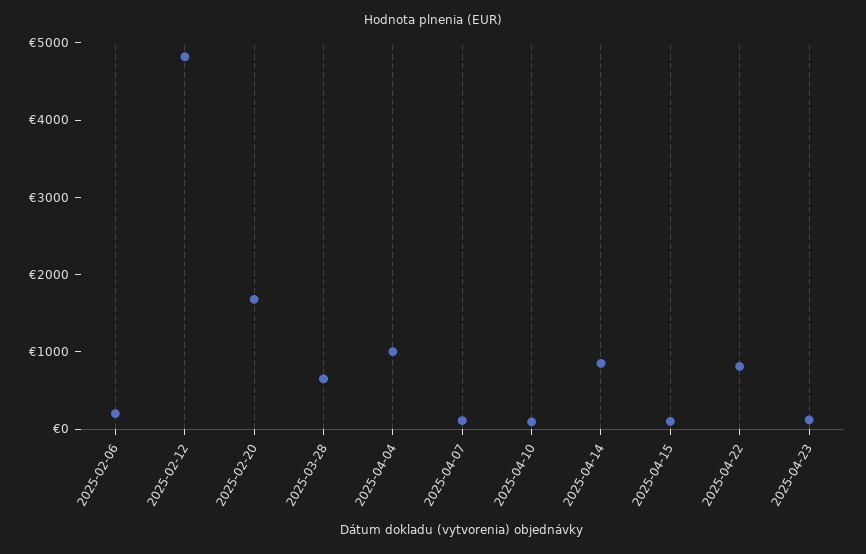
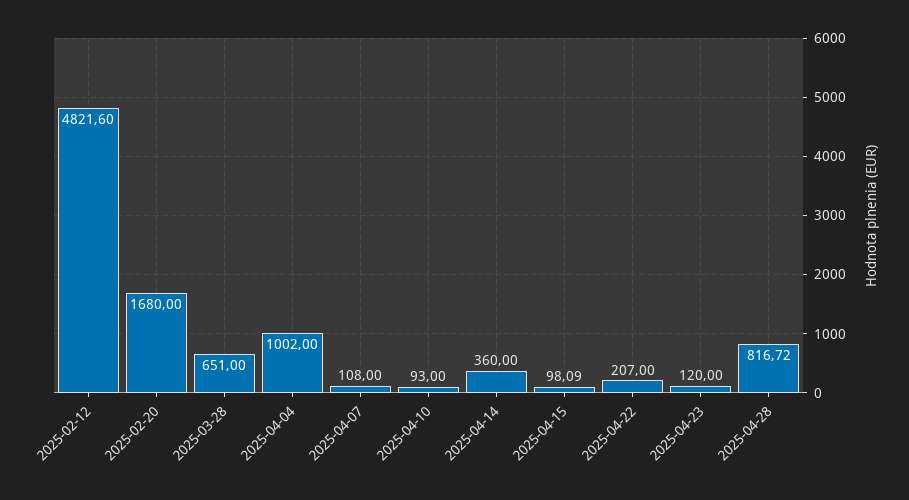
2025-02-06: 200 -> none
2025-04-14: 800 -> 360
2025-04-22: 800 -> 207
2025-04-28: none -> 816.72

